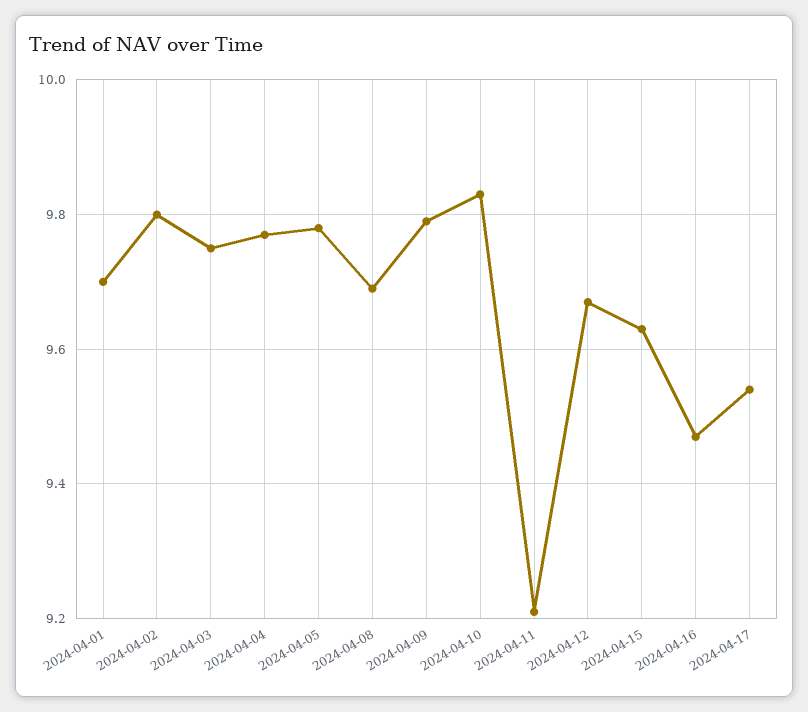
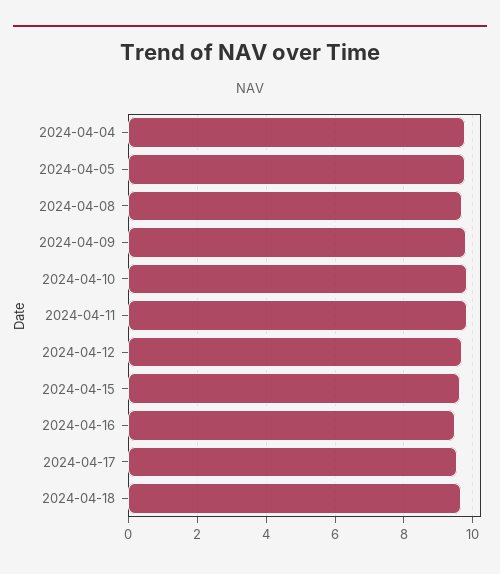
2024-04-01: 9.7 -> none
2024-04-02: 9.8 -> none
2024-04-03: 9.75 -> none
2024-04-11: 9.2 -> 9.8
2024-04-18: none -> 9.6

